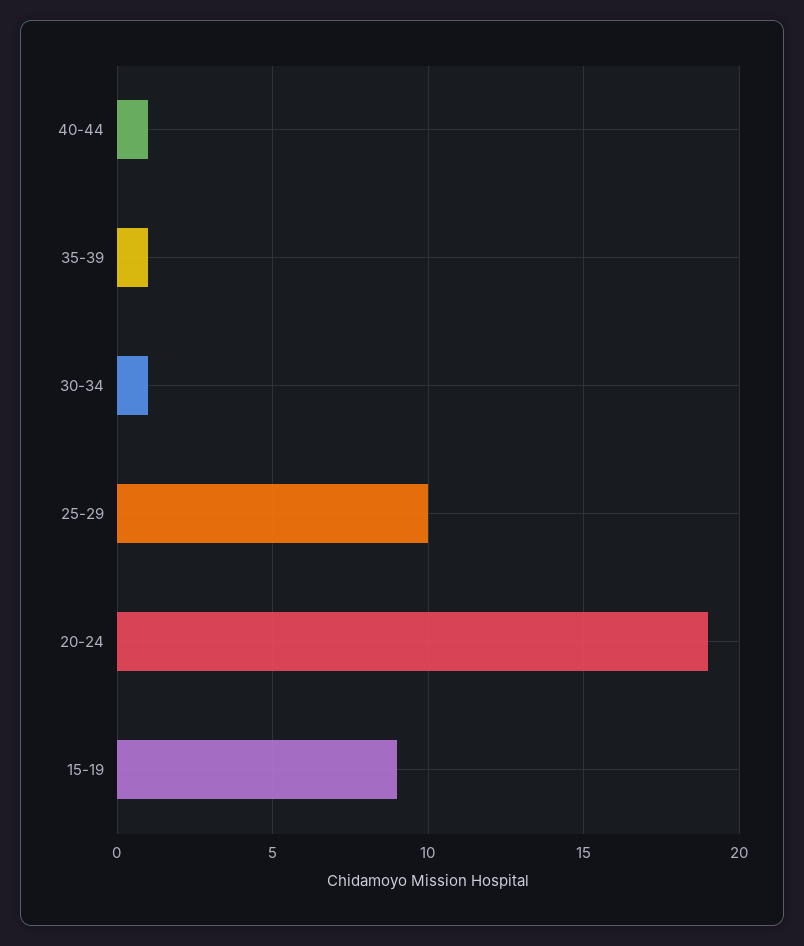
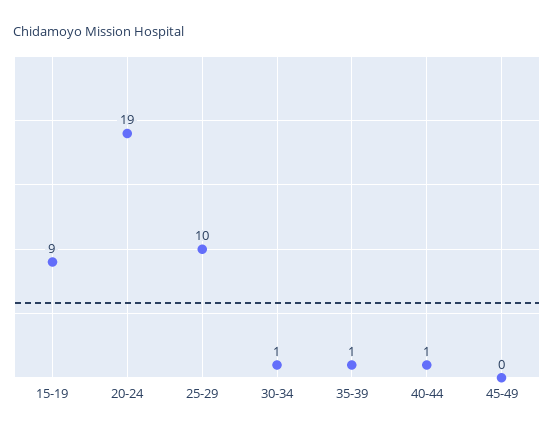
45-49: none -> 0

